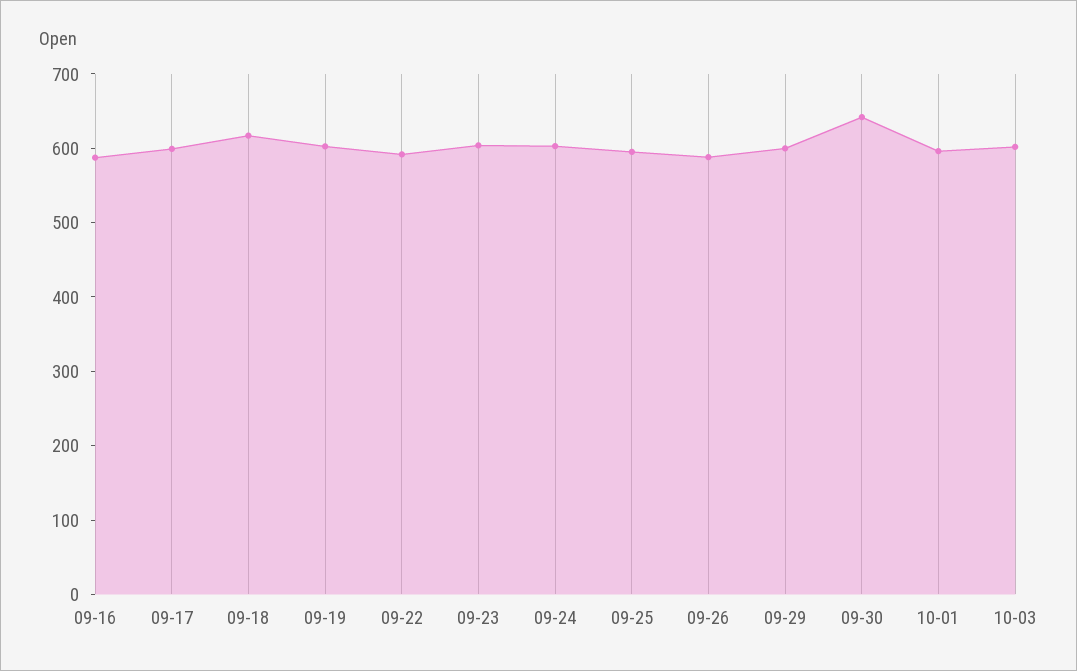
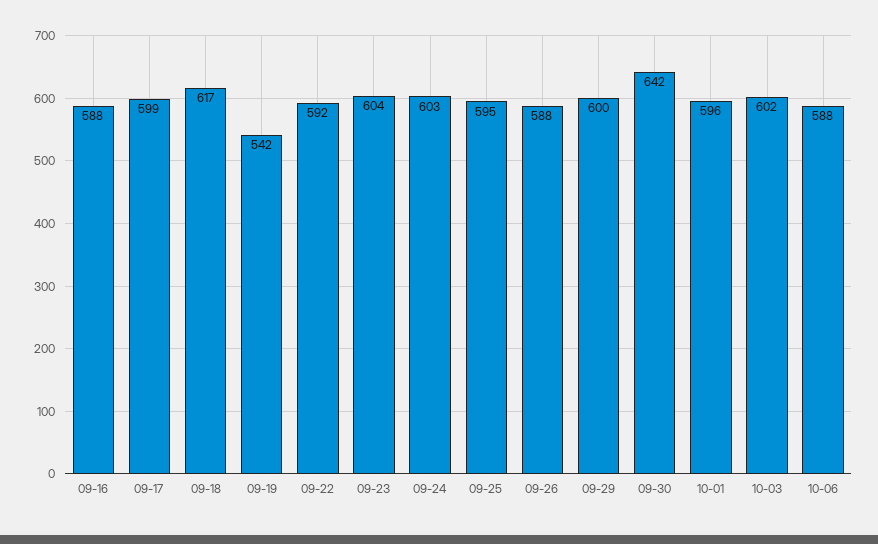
09-19: 600 -> 542
10-06: none -> 588

